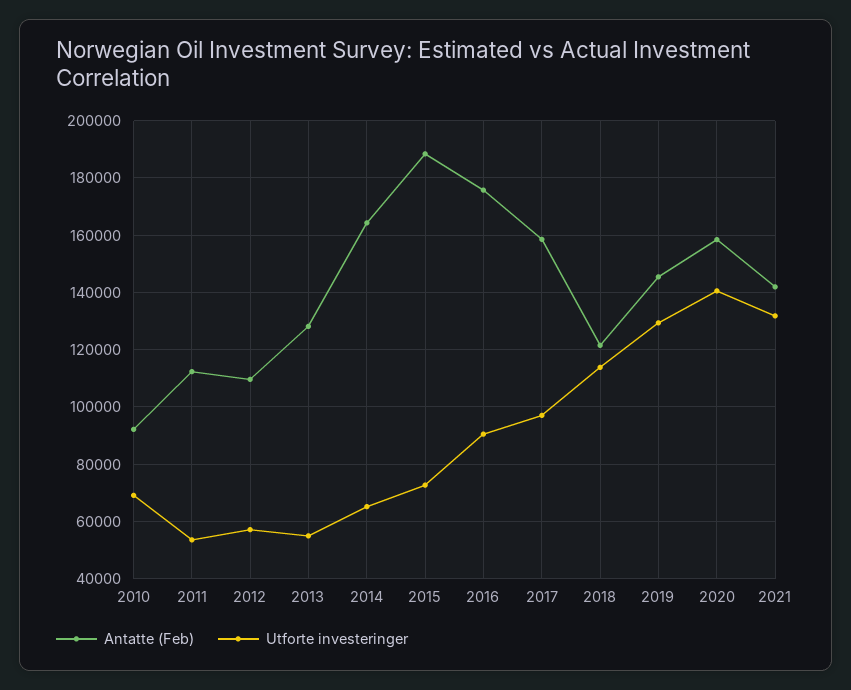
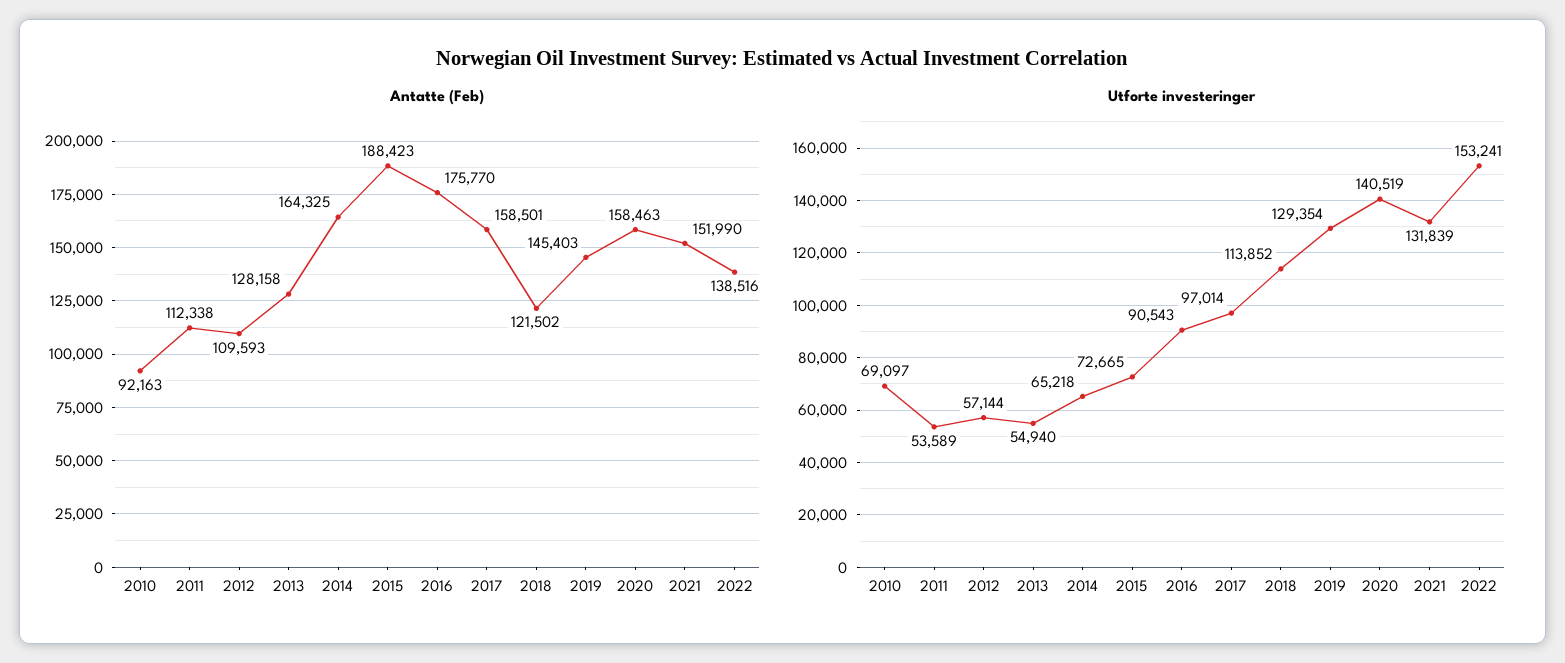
Antatte (Feb), 2021: 142500 -> 151990
Antatte (Feb), 2022: none -> 138516
Utforte investeringer, 2022: none -> 153241

